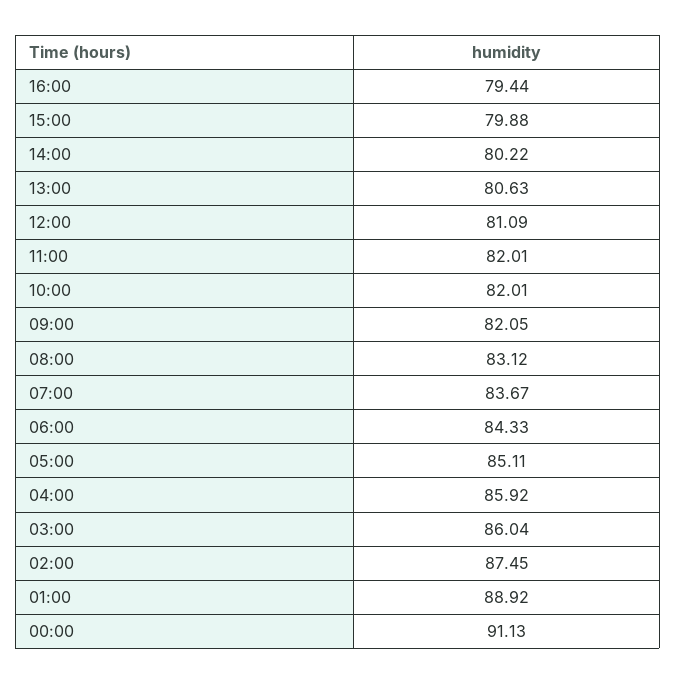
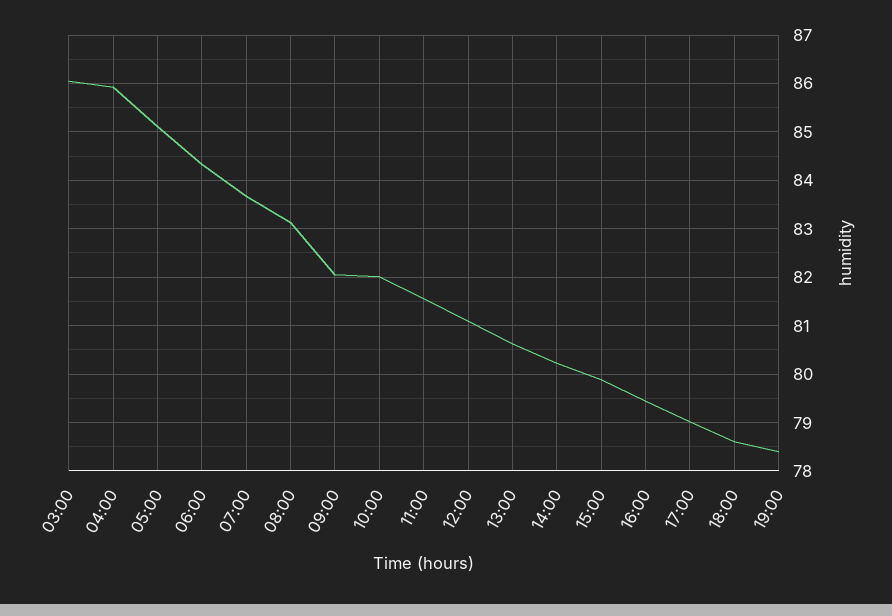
11:00: 82.01 -> 81.6
02:00: 87.45 -> none
01:00: 88.92 -> none
00:00: 91.13 -> none
17:00: none -> 79
18:00: none -> 78.6
19:00: none -> 78.4

